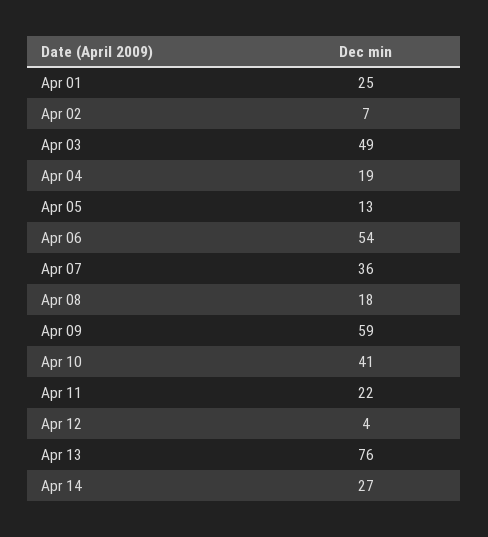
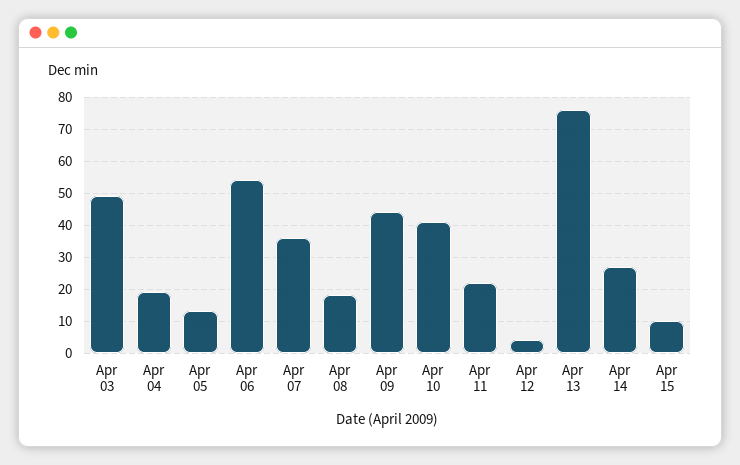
Apr 01: 25 -> none
Apr 02: 7 -> none
Apr 09: 59 -> 45
Apr 15: none -> 10

